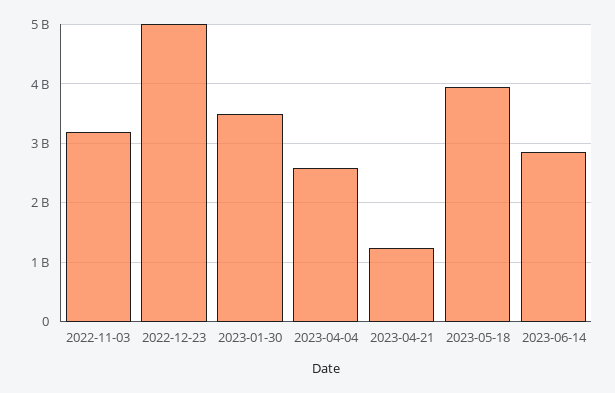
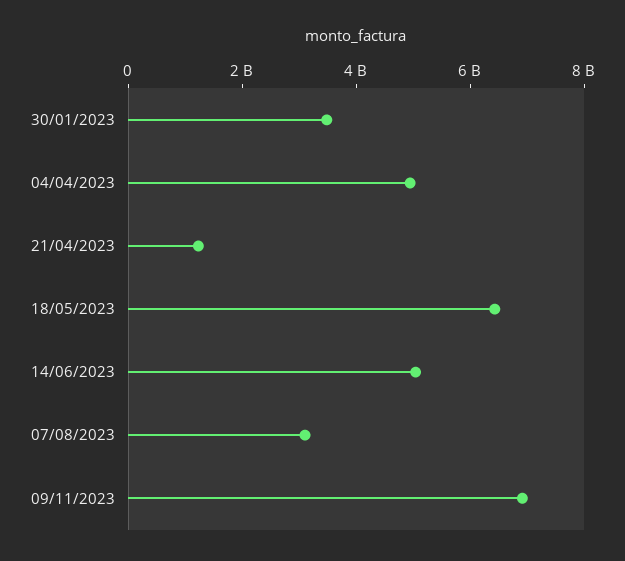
2022-11-03: 3200000000 -> none
2022-12-23: 5000000000 -> none
2023-04-04: 2600000000 -> 5000000000
2023-05-18: 4000000000 -> 6500000000
2023-06-14: 2800000000 -> 5000000000
07/08/2023: none -> 3000000000
09/11/2023: none -> 7000000000

